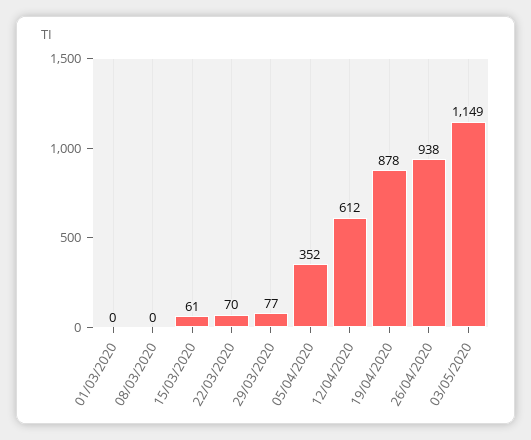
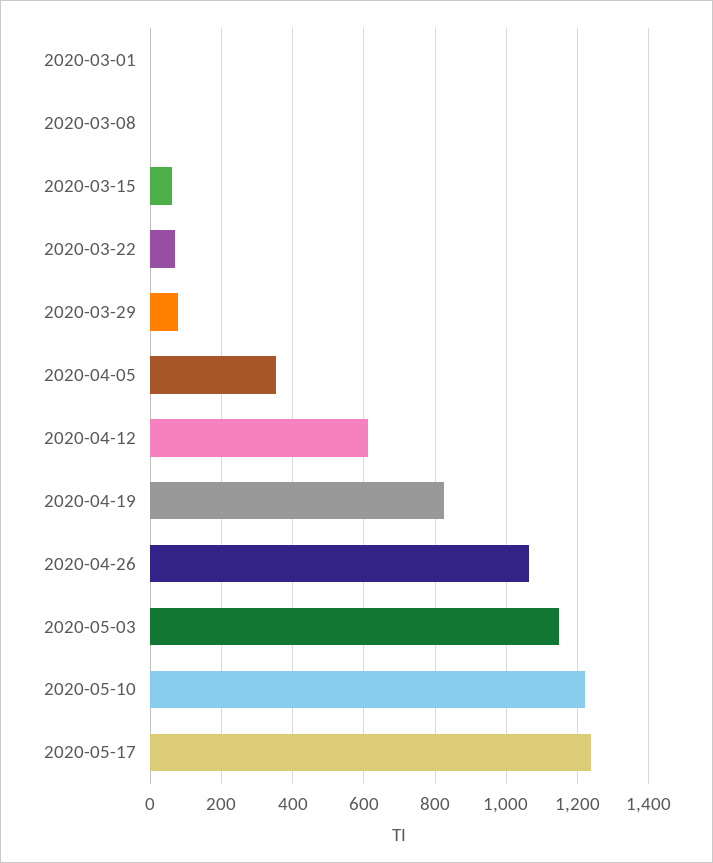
19/04/2020: 878 -> 820
26/04/2020: 938 -> 1060
2020-05-10: none -> 1220
2020-05-17: none -> 1240

